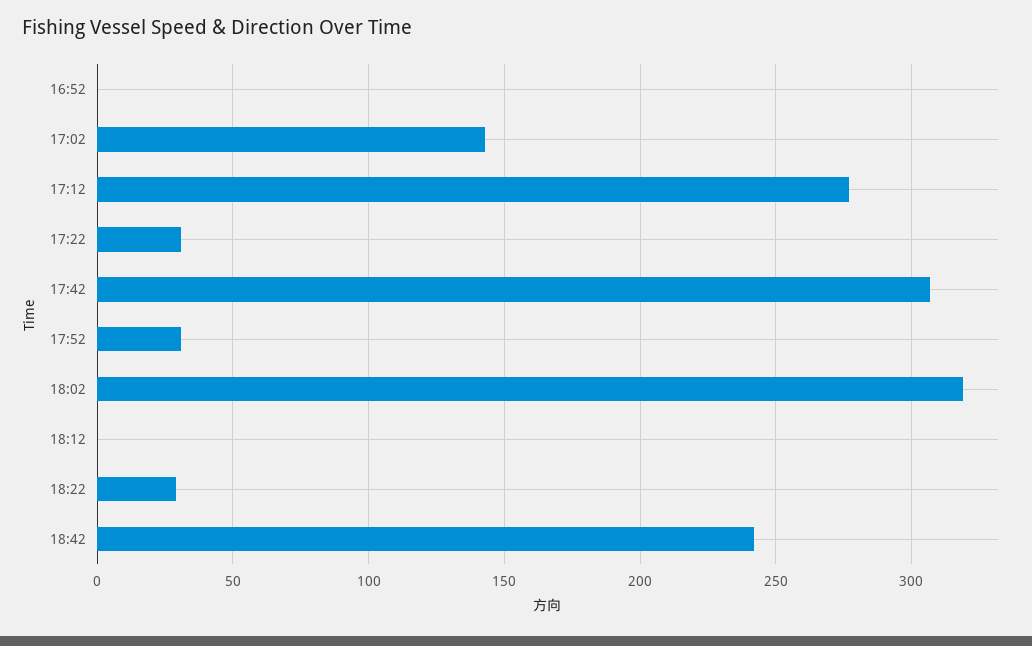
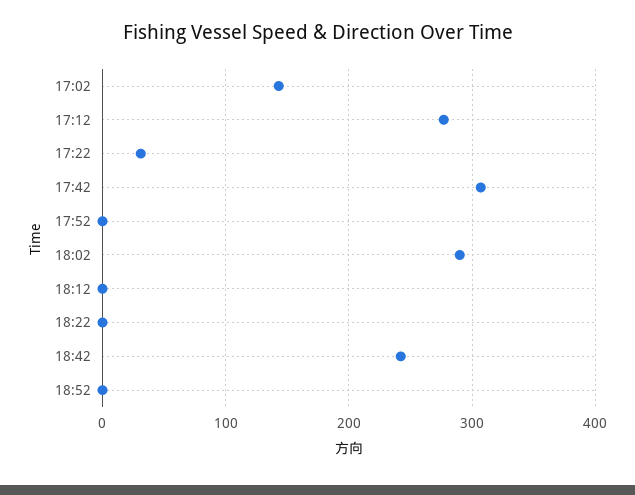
16:52: 0 -> none
17:52: 30 -> 0
18:02: 320 -> 290
18:22: 30 -> 0
18:52: none -> 0

